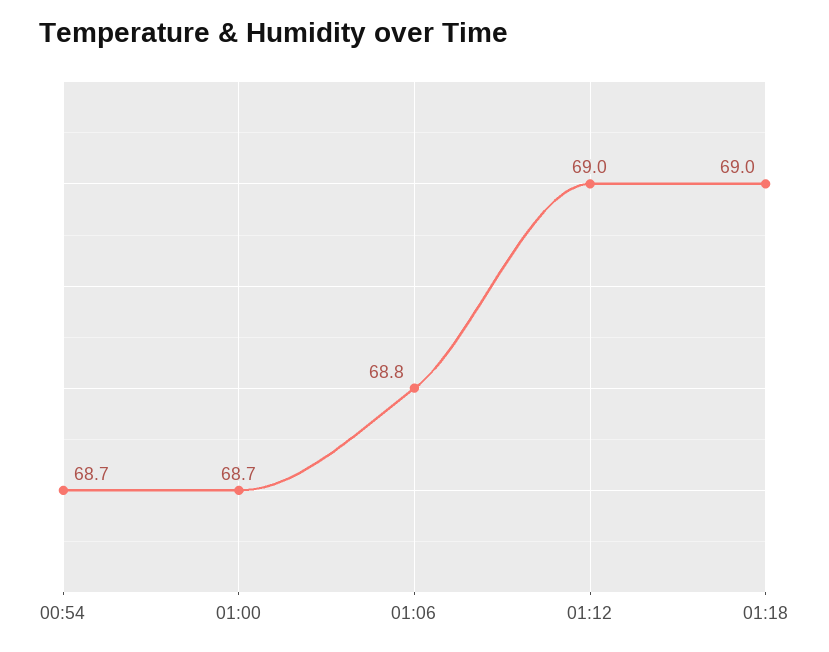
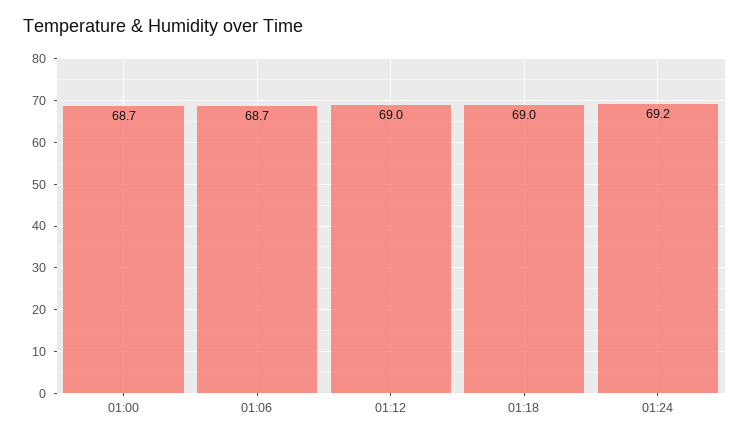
00:54: 68.7 -> none
01:06: 68.8 -> 68.7
01:24: none -> 69.2

